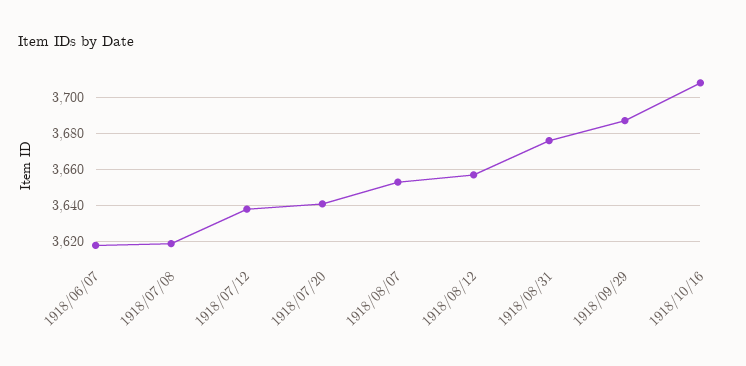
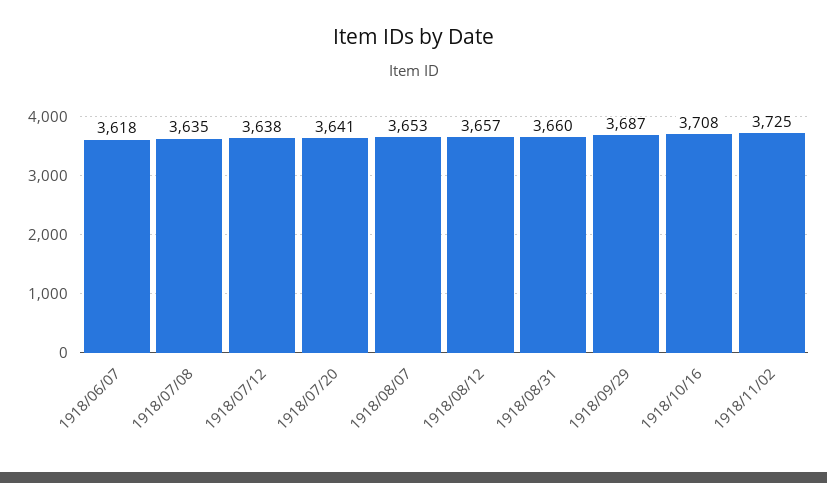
1918/07/08: 3620 -> 3635
1918/08/31: 3675 -> 3660
1918/11/02: none -> 3725

